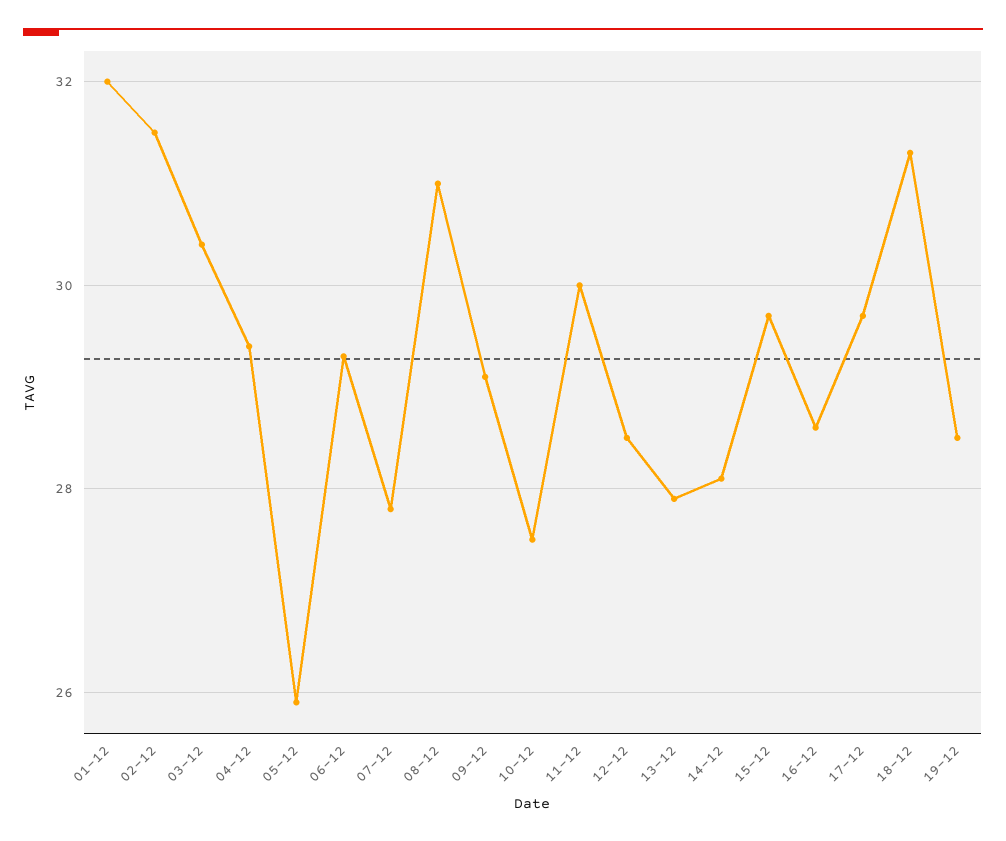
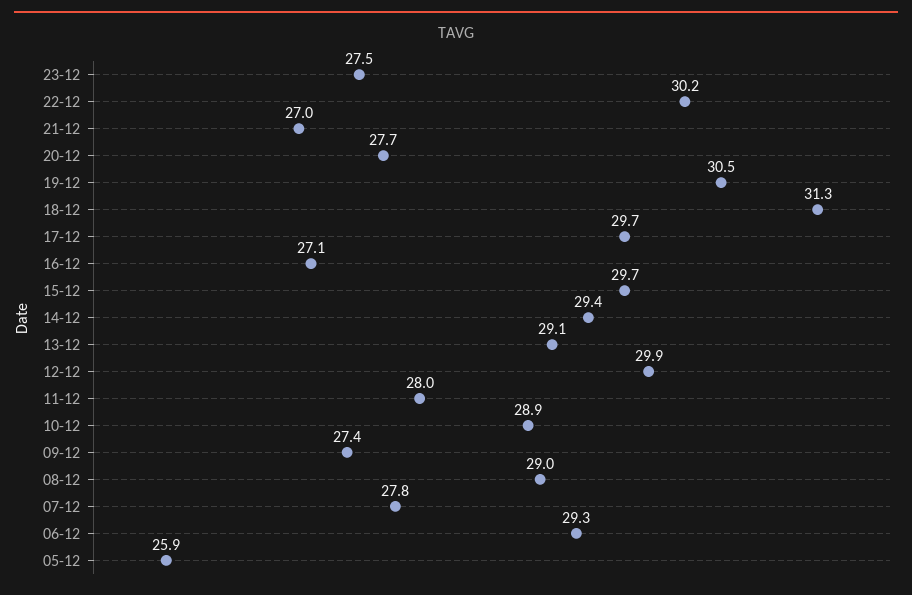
01-12: 32 -> none
02-12: 31.5 -> none
03-12: 30.5 -> none
04-12: 29.5 -> none
08-12: 31 -> 29
09-12: 29 -> 27.4
10-12: 27.5 -> 28.9
11-12: 30 -> 28
12-12: 28.5 -> 29.9
13-12: 28 -> 29.1
14-12: 28 -> 29.4
16-12: 28.5 -> 27.1
19-12: 28.5 -> 30.5
23-12: none -> 27.5
22-12: none -> 30.2
21-12: none -> 27
20-12: none -> 27.7

